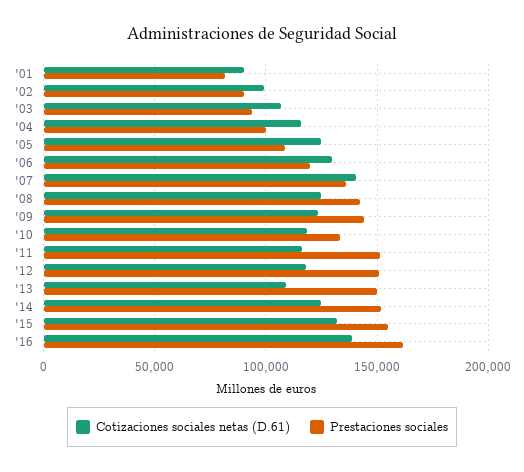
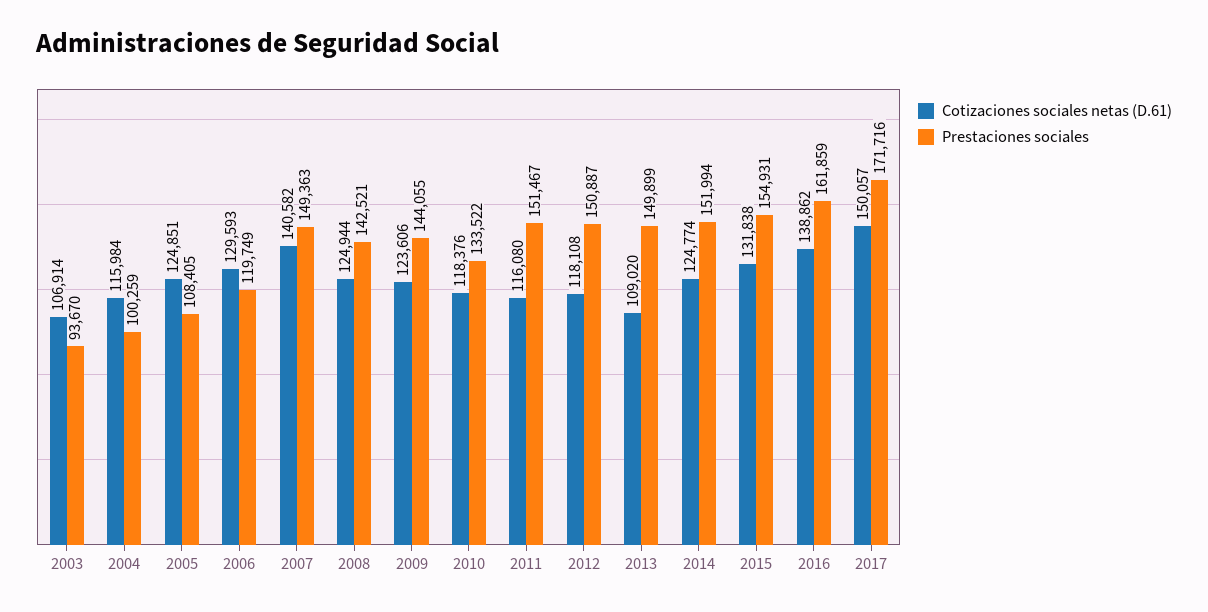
Cotizaciones sociales netas (D.61), '01: 90000 -> none
Prestaciones sociales, '01: 80000 -> none
Cotizaciones sociales netas (D.61), '02: 100000 -> none
Prestaciones sociales, '02: 90000 -> none
Prestaciones sociales, '07: 135000 -> 149363
Cotizaciones sociales netas (D.61), 2017: none -> 150057
Prestaciones sociales, 2017: none -> 171716

